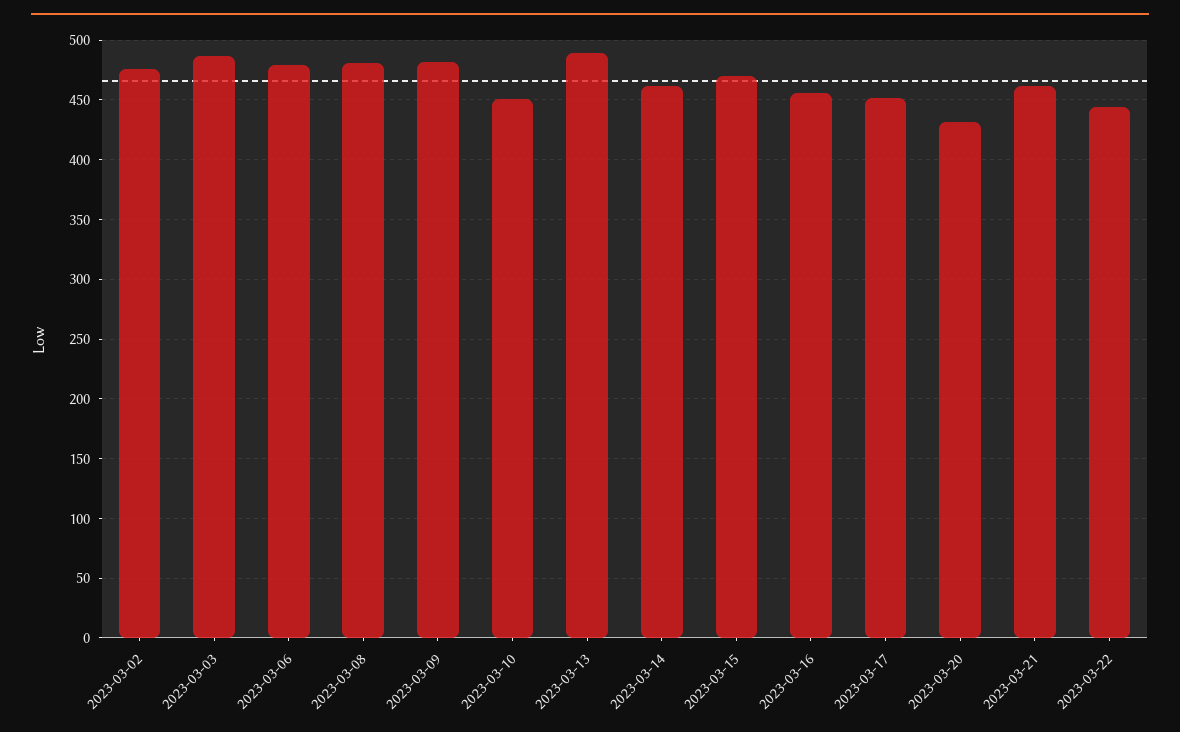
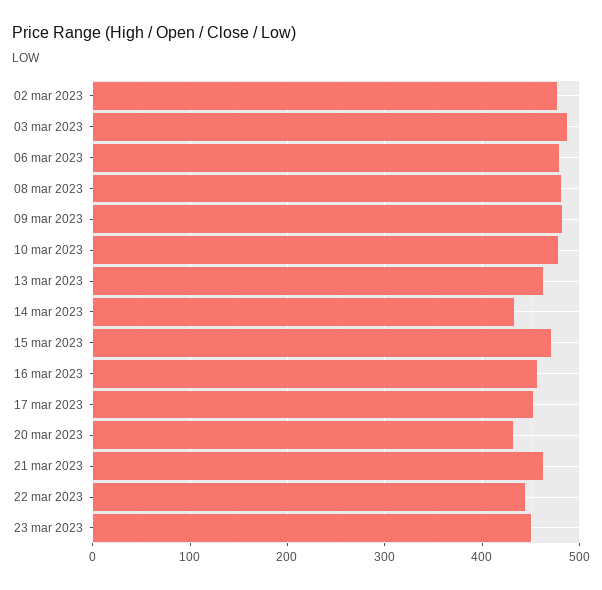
2023-03-10: 450 -> 480
2023-03-13: 490 -> 460
2023-03-14: 460 -> 430
23 mar 2023: none -> 450

